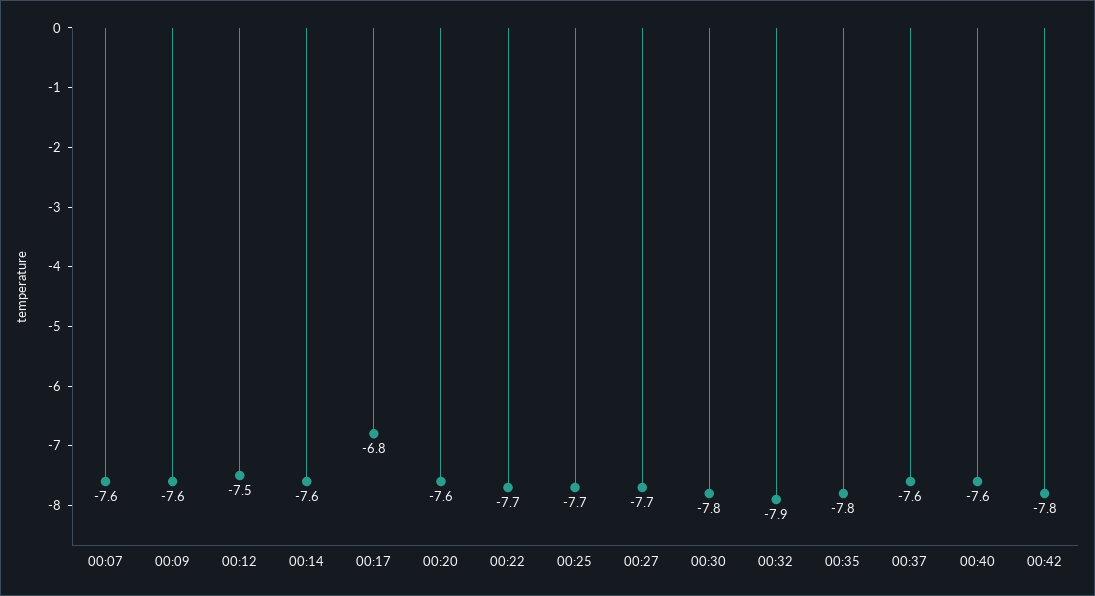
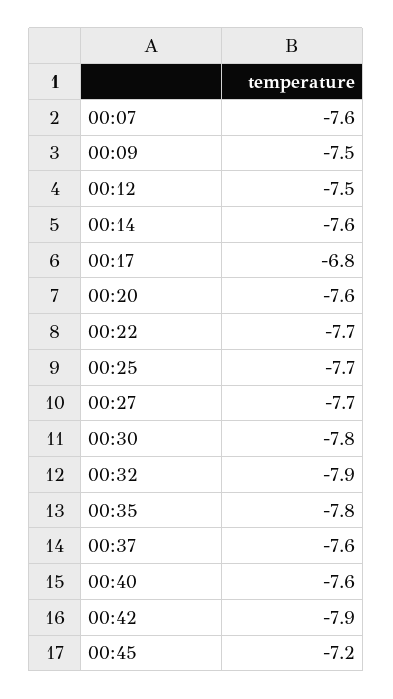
00:09: -7.6 -> -7.5
00:42: -7.8 -> -7.9
00:45: none -> -7.2

